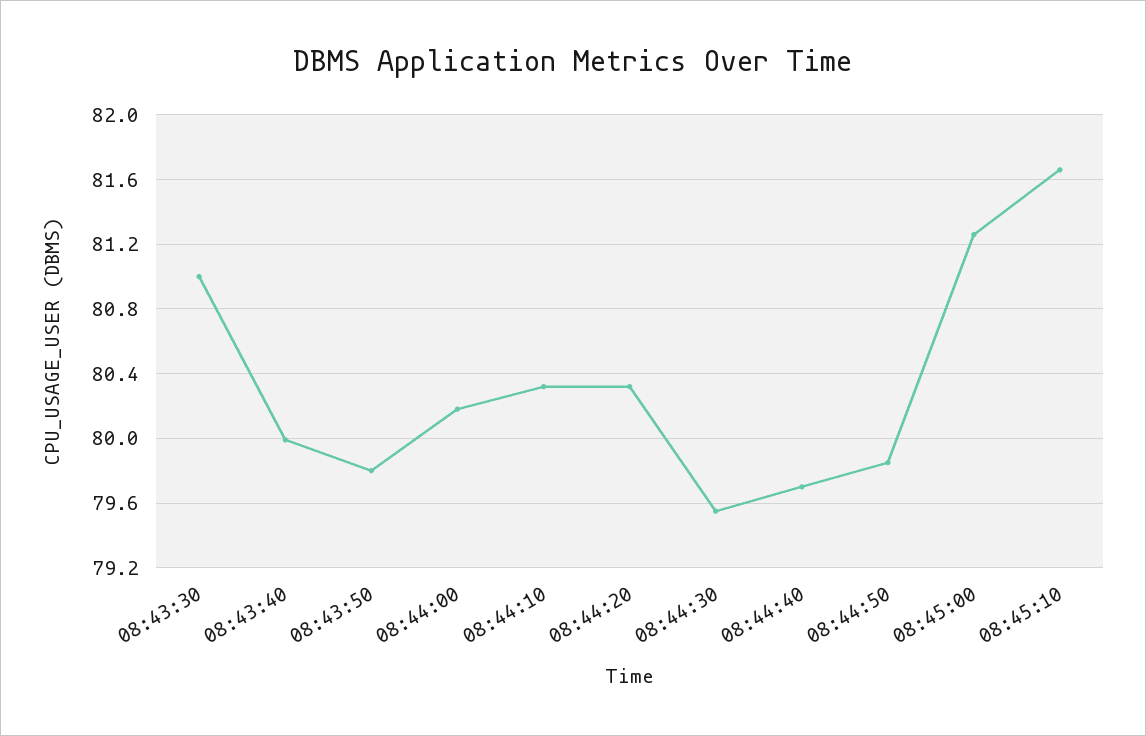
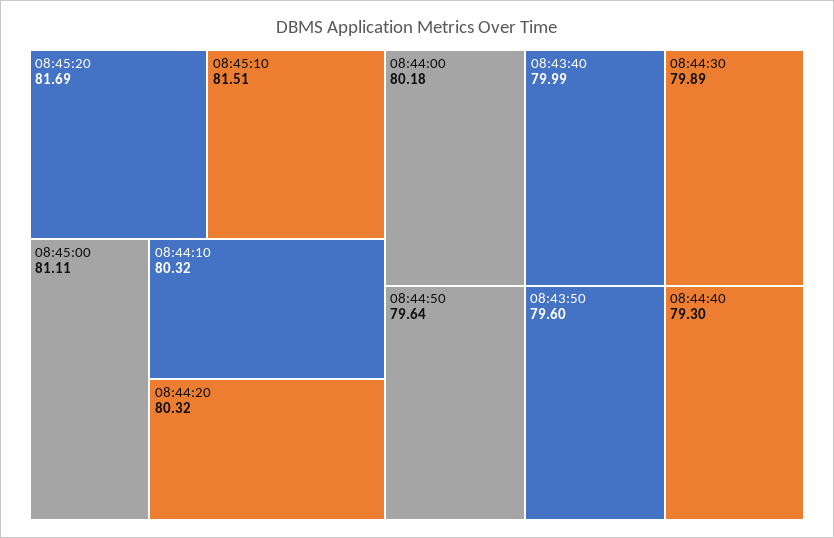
08:43:30: 81 -> none
08:43:50: 79.8 -> 79.6
08:44:30: 79.55 -> 79.89
08:44:40: 79.7 -> 79.3
08:44:50: 79.85 -> 79.64
08:45:00: 81.25 -> 81.11
08:45:10: 81.65 -> 81.51
08:45:20: none -> 81.69

